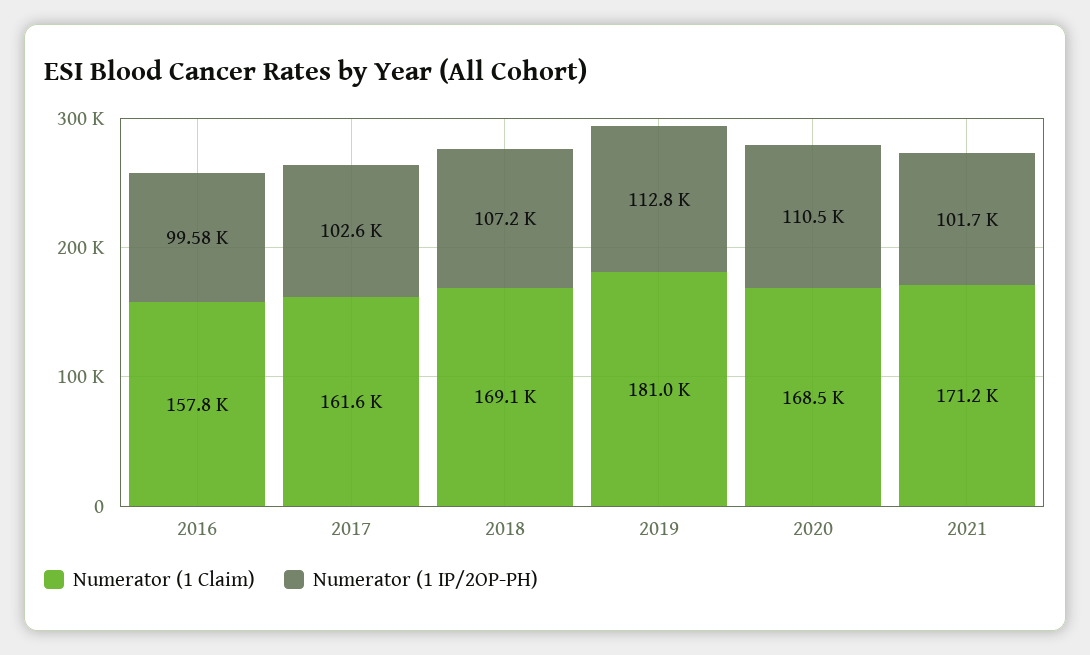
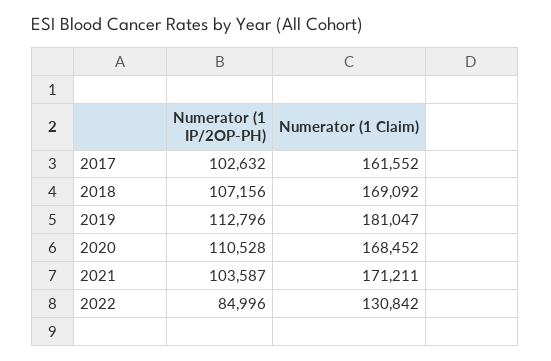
Numerator (1 Claim), 2016: 157800 -> none
Numerator (1 IP/2OP-PH), 2016: 99580 -> none
Numerator (1 IP/2OP-PH), 2021: 101700 -> 103587
Numerator (1 IP/2OP-PH), 2022: none -> 84996
Numerator (1 Claim), 2022: none -> 130842

